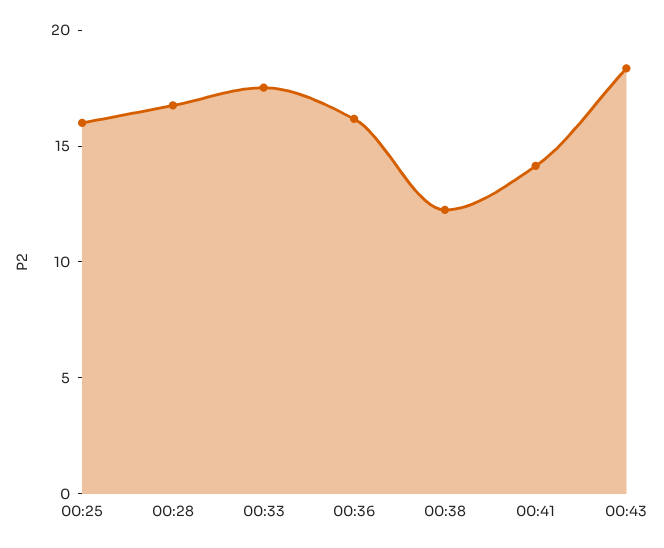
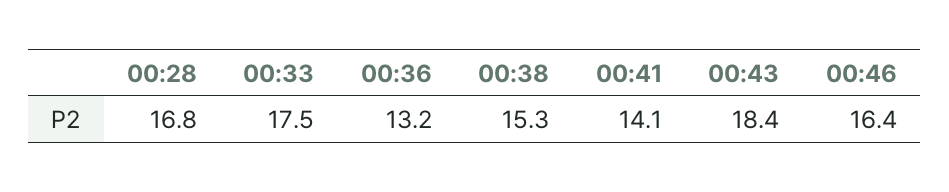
00:25: 16 -> none
00:36: 16 -> 13.2
00:38: 12 -> 15.3
00:46: none -> 16.4

